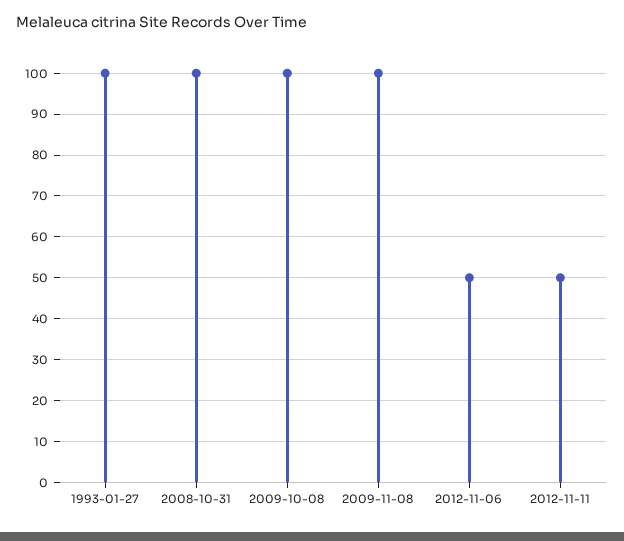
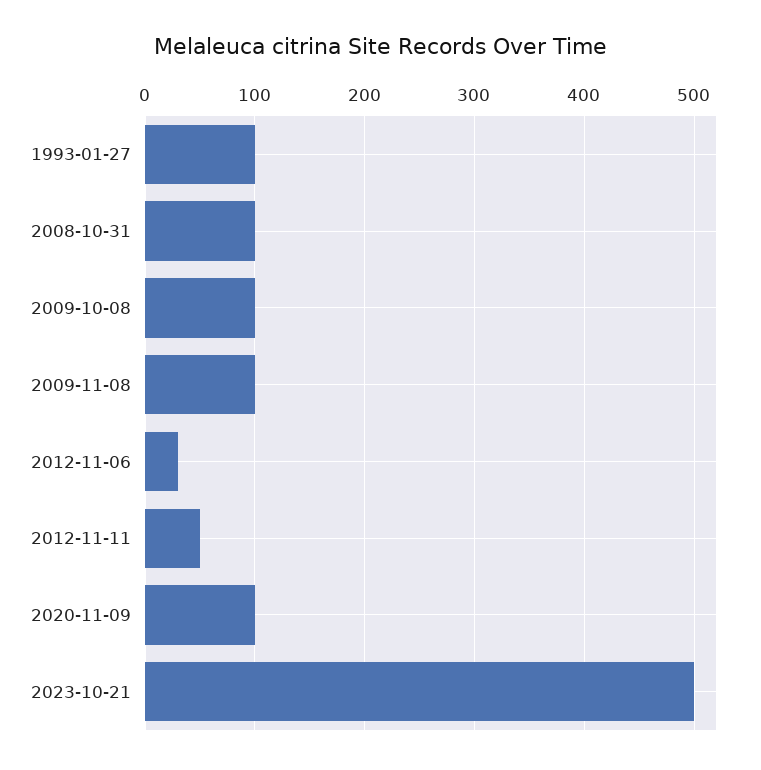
2012-11-06: 50 -> 30
2020-11-09: none -> 100
2023-10-21: none -> 500

